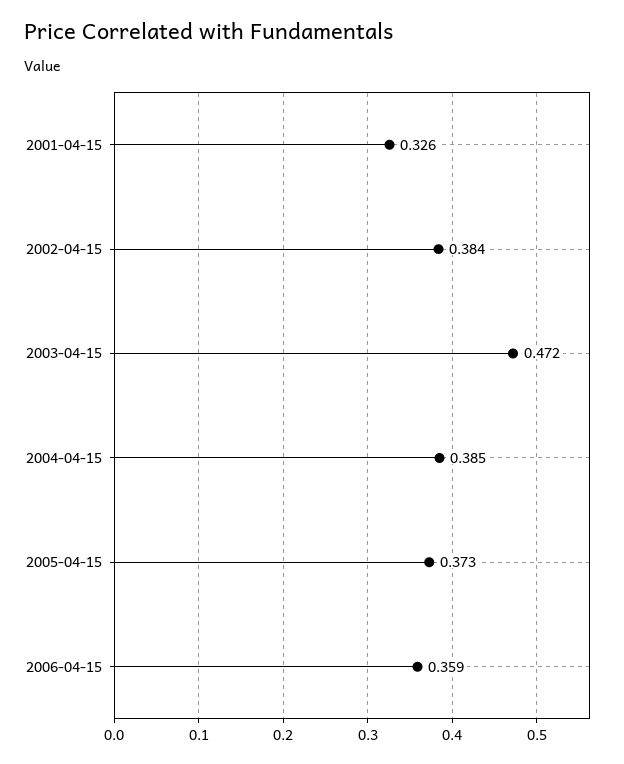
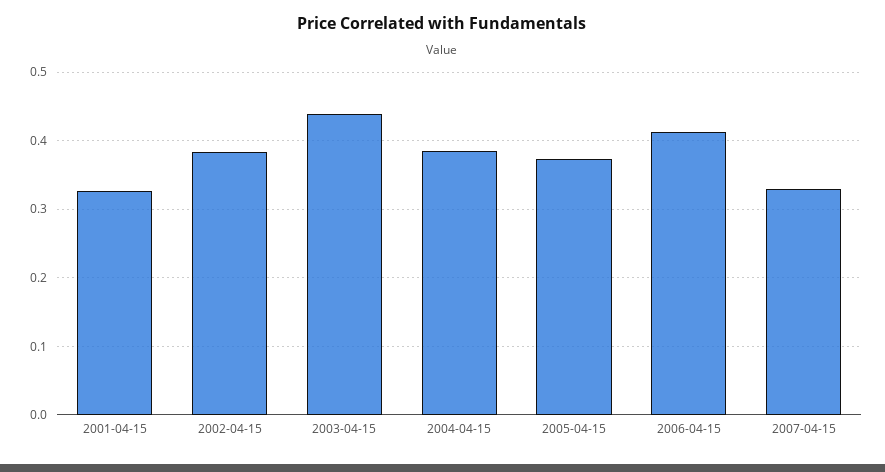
2003-04-15: 0.472 -> 0.44
2006-04-15: 0.359 -> 0.41
2007-04-15: none -> 0.33

